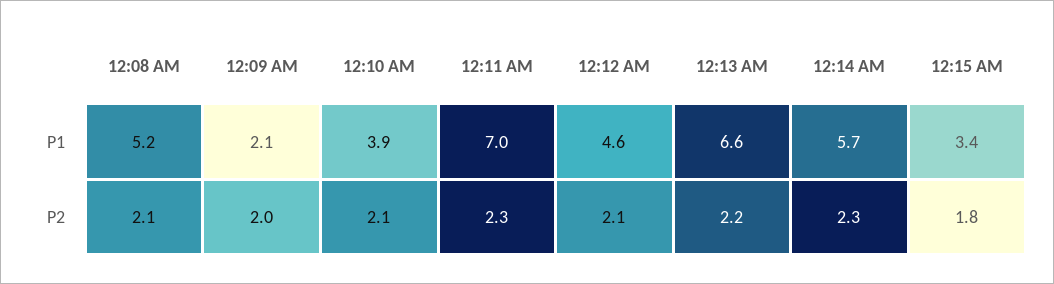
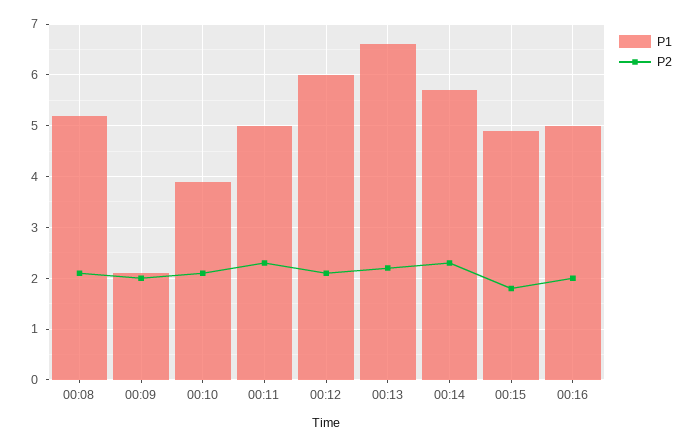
P1, 12:11 AM: 7 -> 5
P1, 12:12 AM: 4.6 -> 6
P1, 12:15 AM: 3.4 -> 5
P1, 00:16: none -> 5
P2, 00:16: none -> 2

